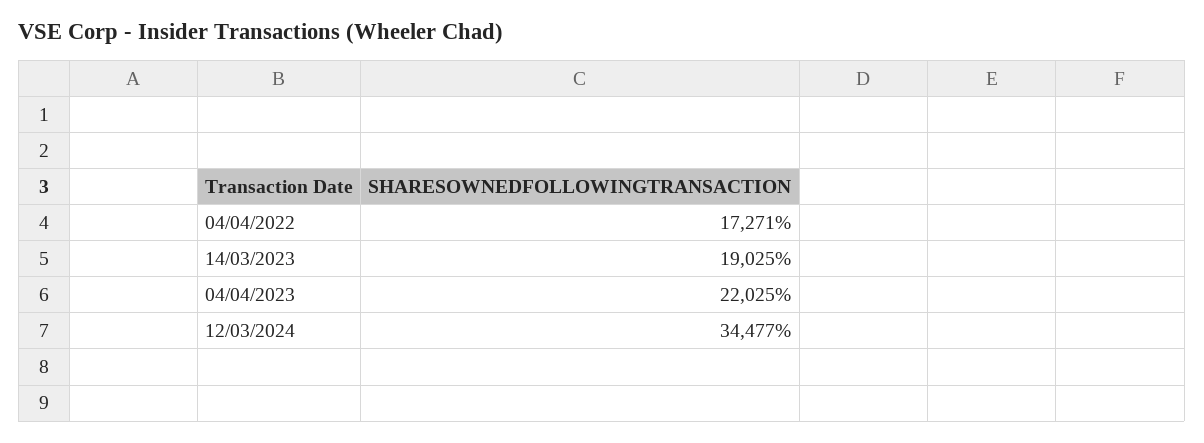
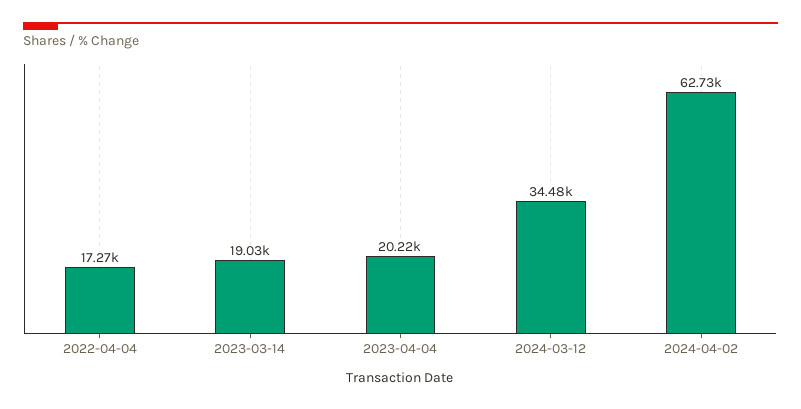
04/04/2023: 22025 -> 20220
2024-04-02: none -> 62730

